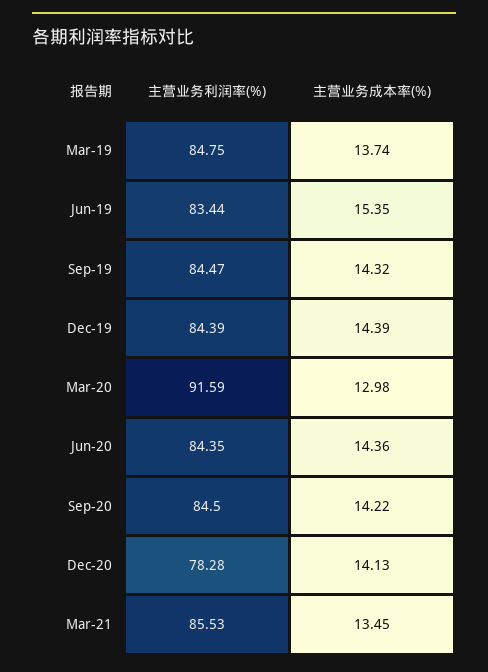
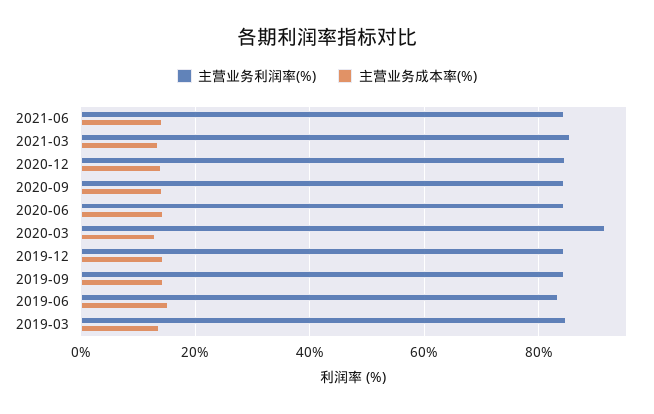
主营业务利润率(%), Dec-20: 78.28 -> 84
主营业务利润率(%), 2021-06: none -> 84
主营业务成本率(%), 2021-06: none -> 14

